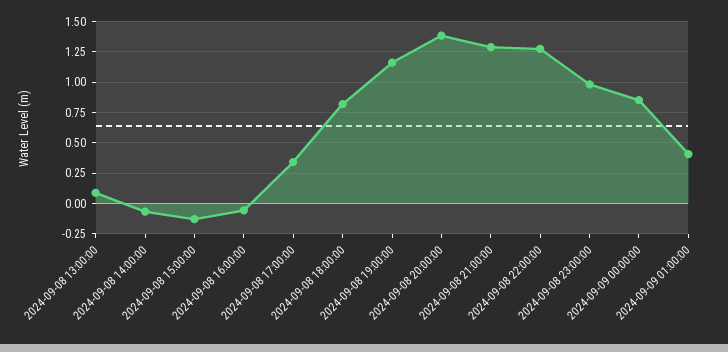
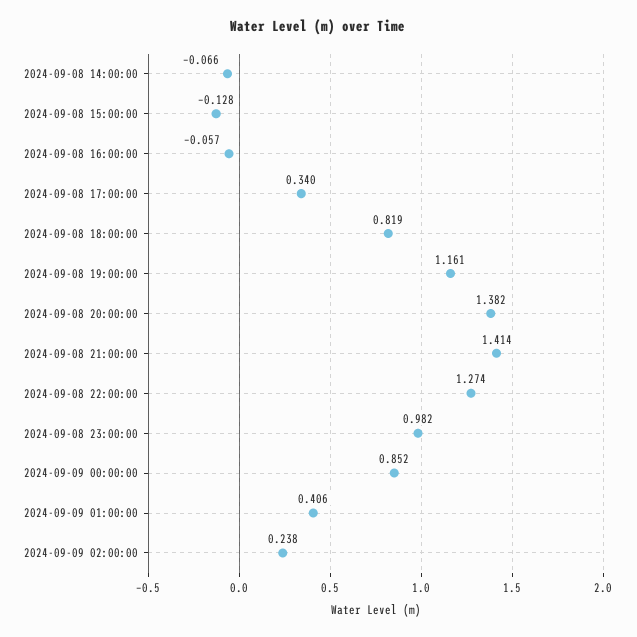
2024-09-08 13:00:00: 0.1 -> none
2024-09-08 21:00:00: 1.3 -> 1.414
2024-09-09 02:00:00: none -> 0.238

